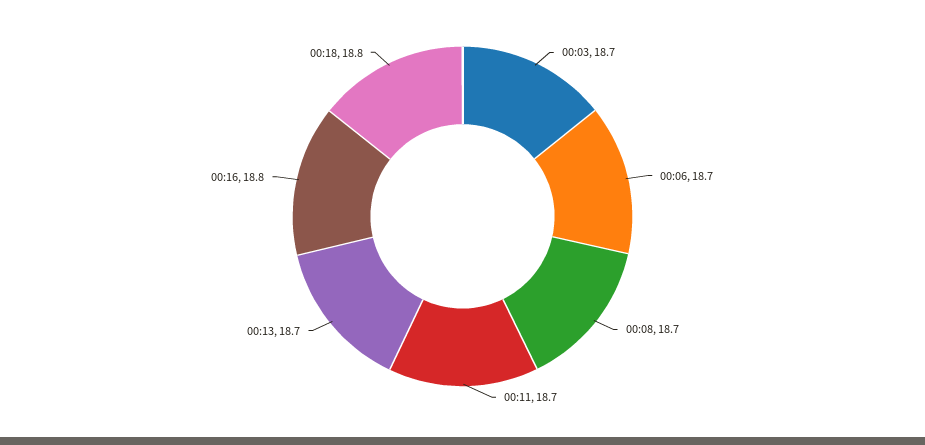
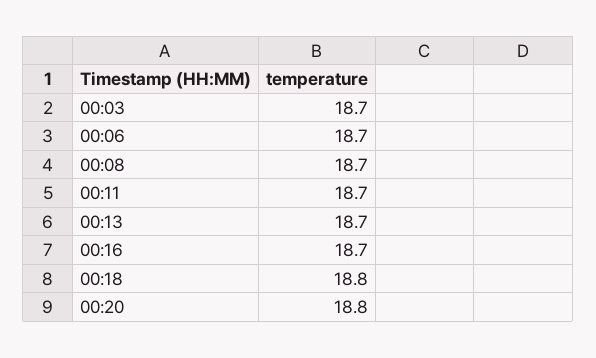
00:16: 18.8 -> 18.7
00:20: none -> 18.8

